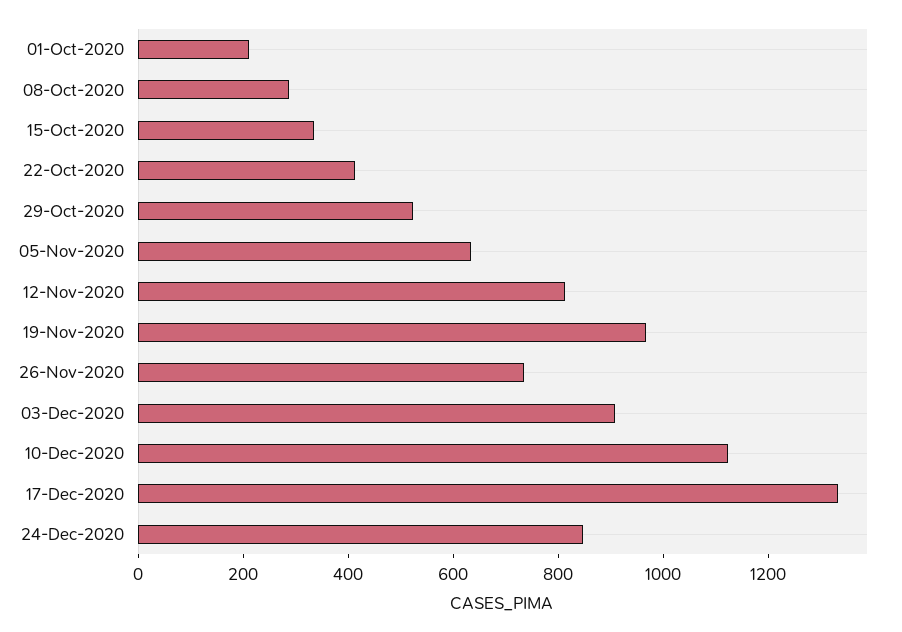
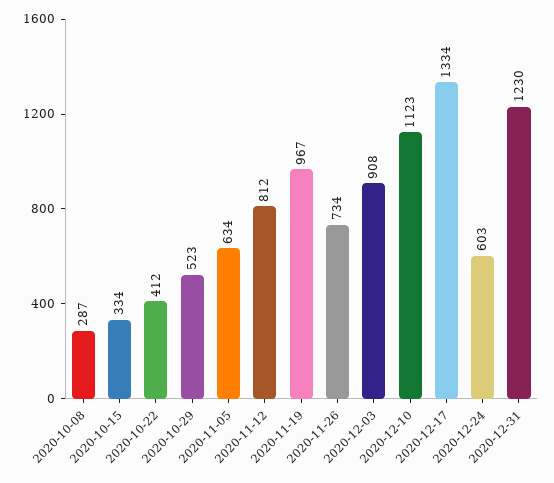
01-Oct-2020: 200 -> none
24-Dec-2020: 850 -> 603
2020-12-31: none -> 1230

